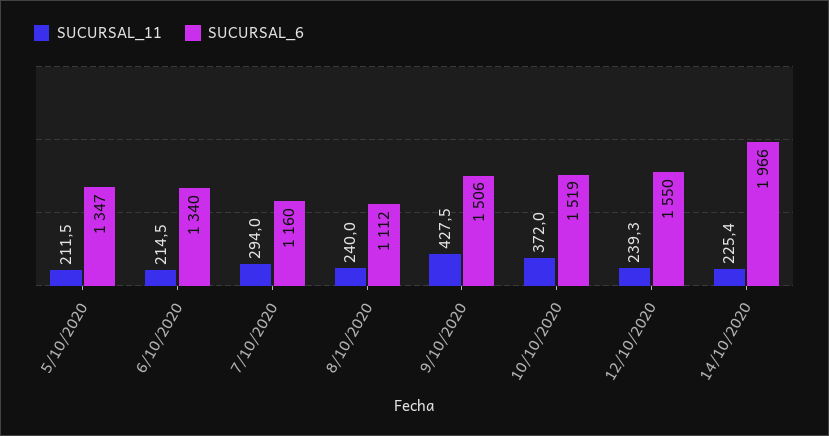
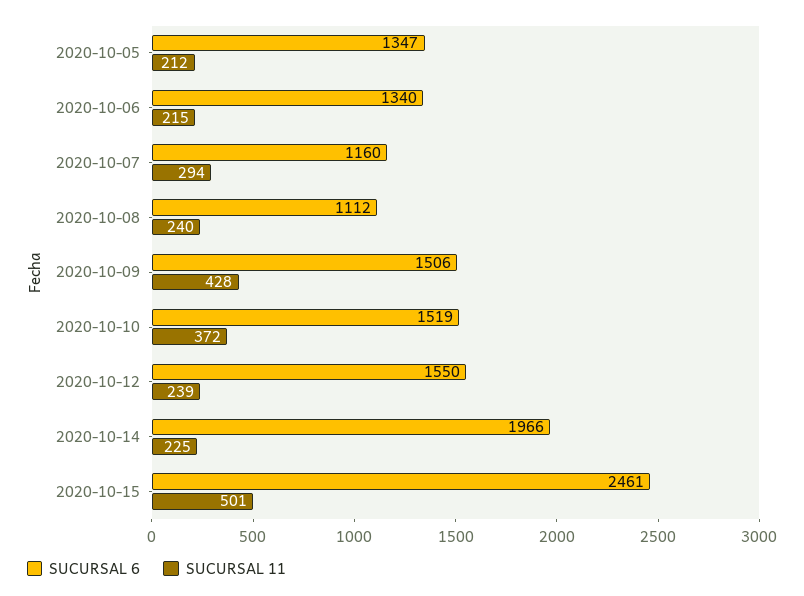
SUCURSAL_6, 2020-10-15: none -> 2461
SUCURSAL_11, 2020-10-15: none -> 501

